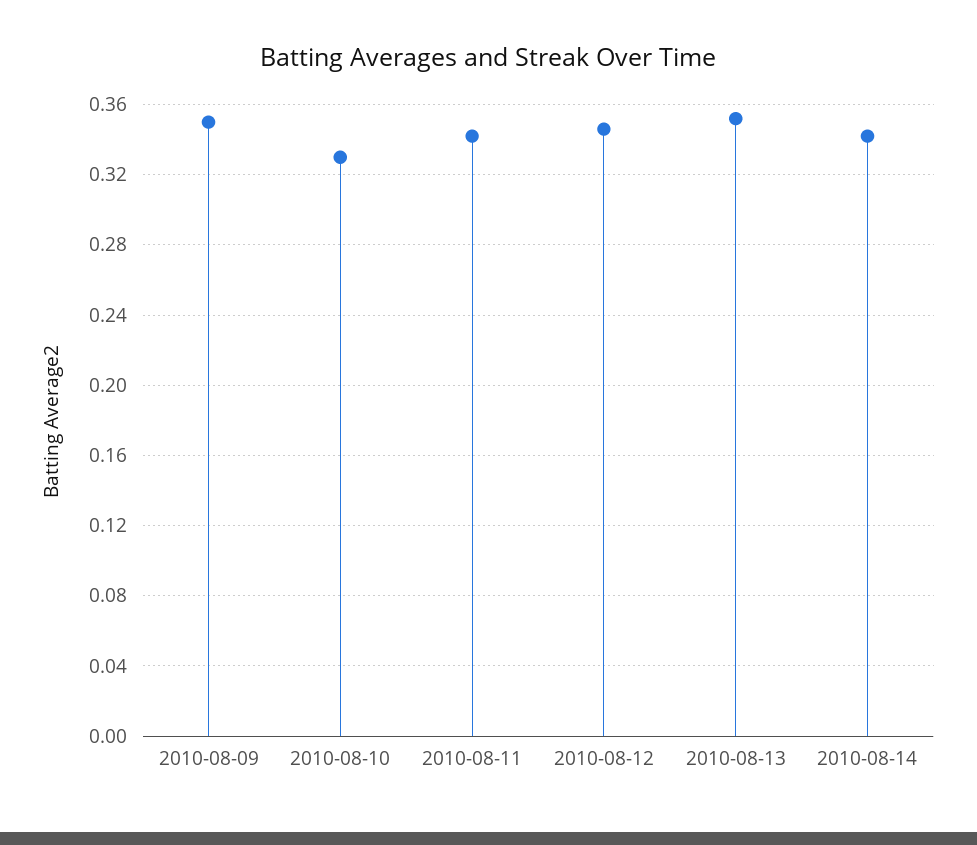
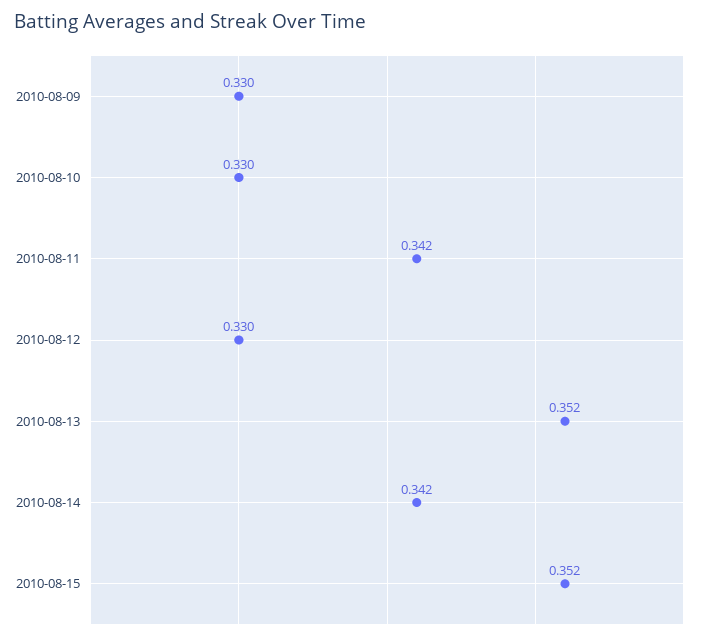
2010-08-09: 0.35 -> 0.33
2010-08-12: 0.345 -> 0.33
2010-08-15: none -> 0.352

